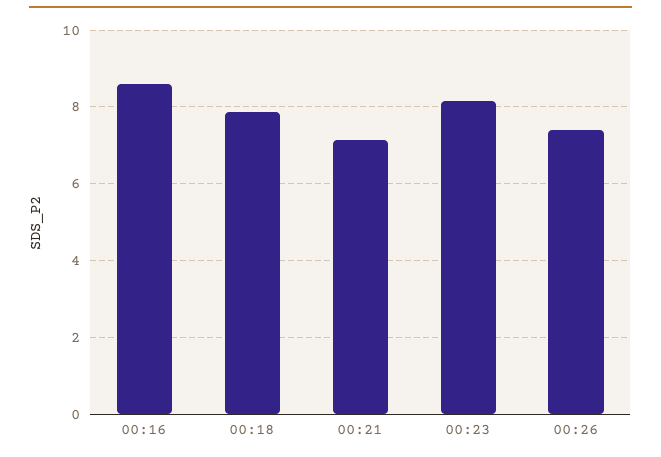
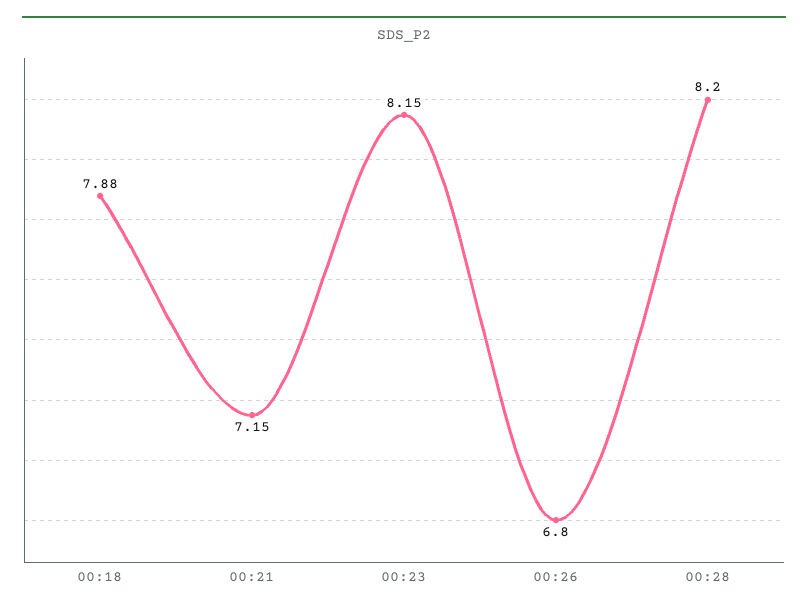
00:16: 8.6 -> none
00:26: 7.4 -> 6.8
00:28: none -> 8.2

